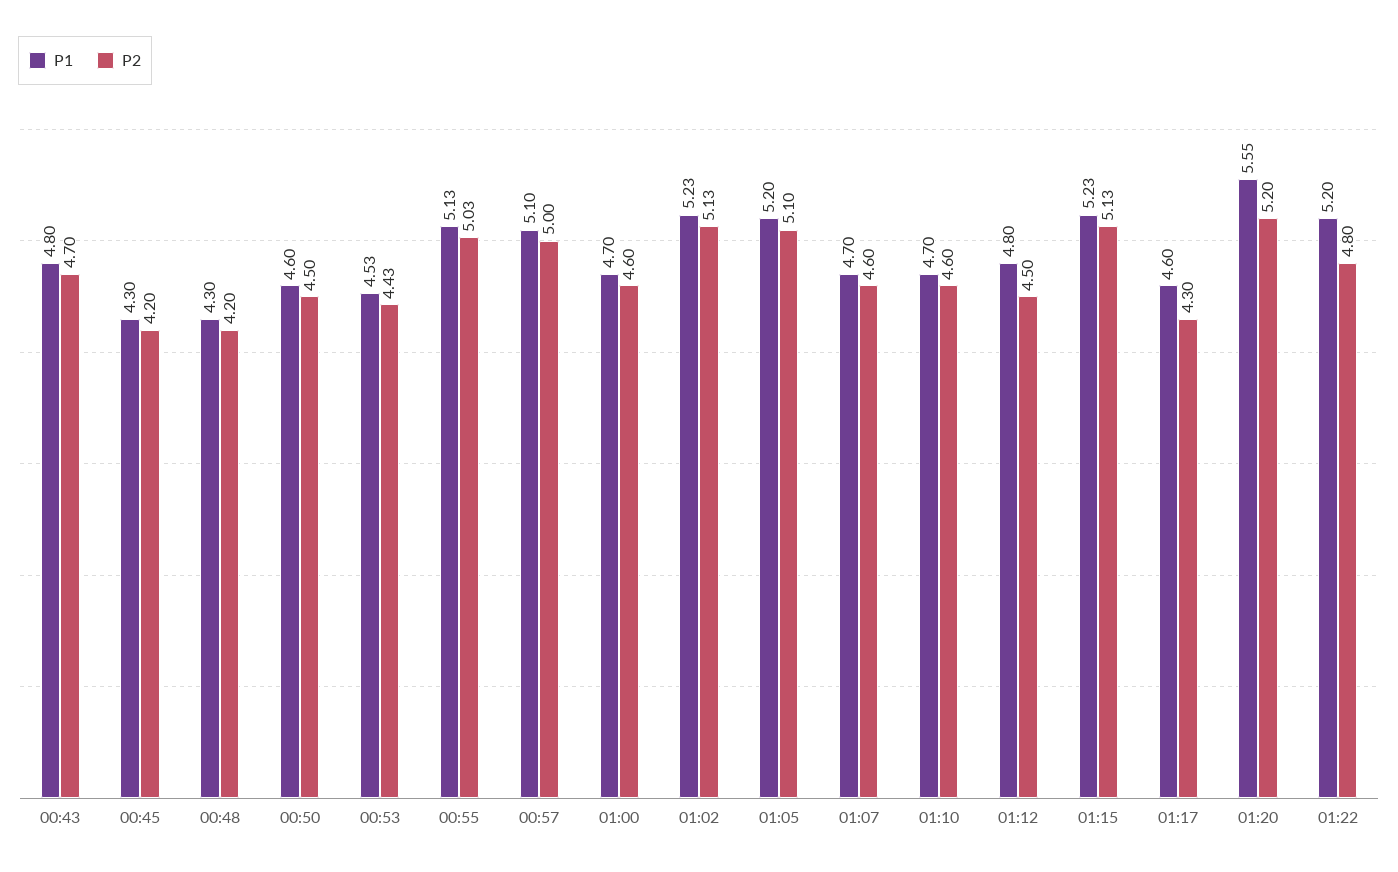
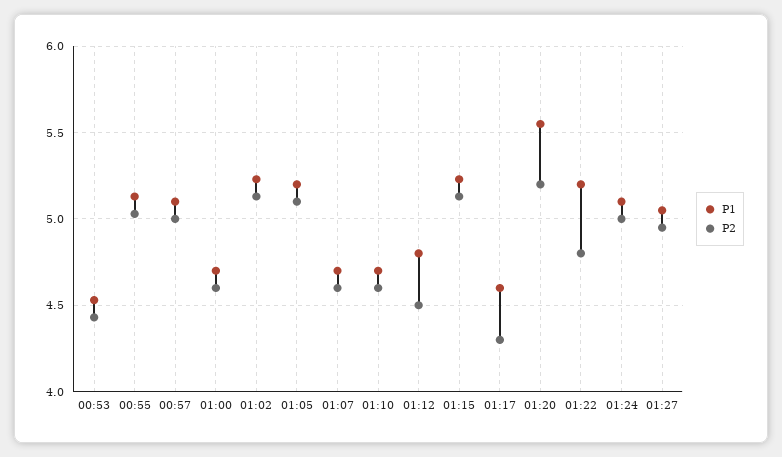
P1, 00:43: 4.8 -> none
P2, 00:43: 4.7 -> none
P1, 00:45: 4.3 -> none
P2, 00:45: 4.2 -> none
P1, 00:48: 4.3 -> none
P2, 00:48: 4.2 -> none
P1, 00:50: 4.6 -> none
P2, 00:50: 4.5 -> none
P1, 01:24: none -> 5.1
P2, 01:24: none -> 5
P1, 01:27: none -> 5.05
P2, 01:27: none -> 4.95

